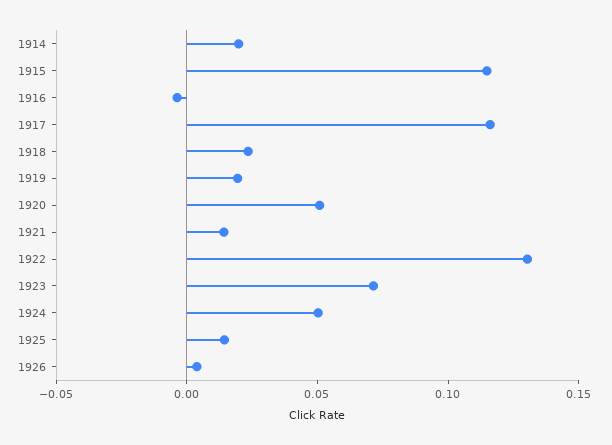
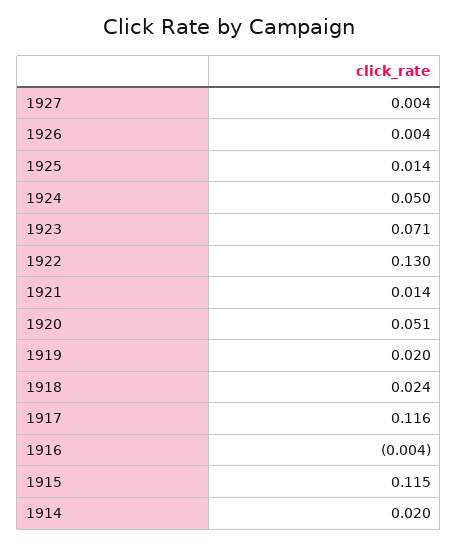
1927: none -> 0.004

